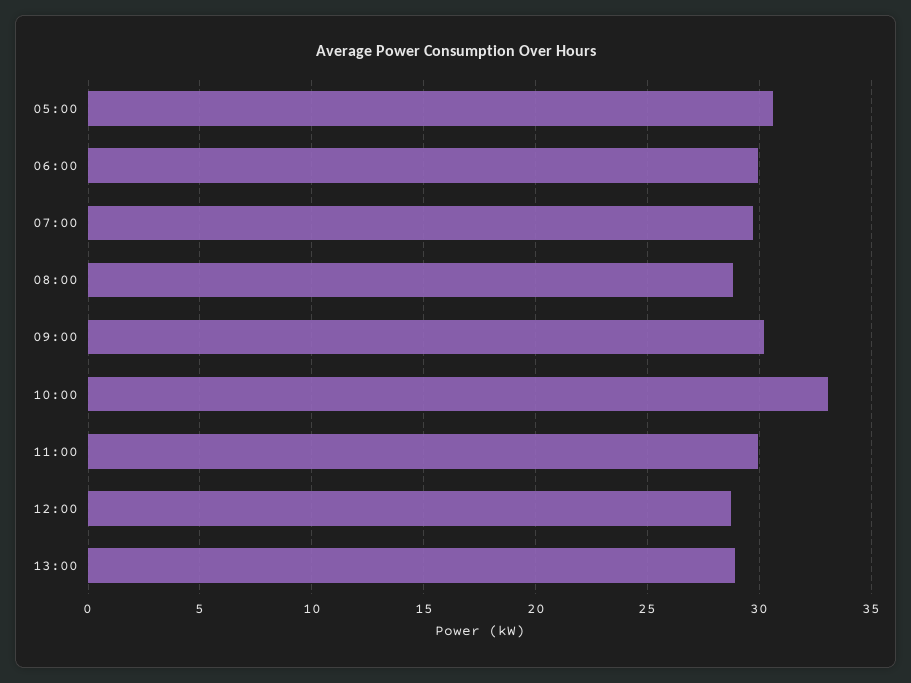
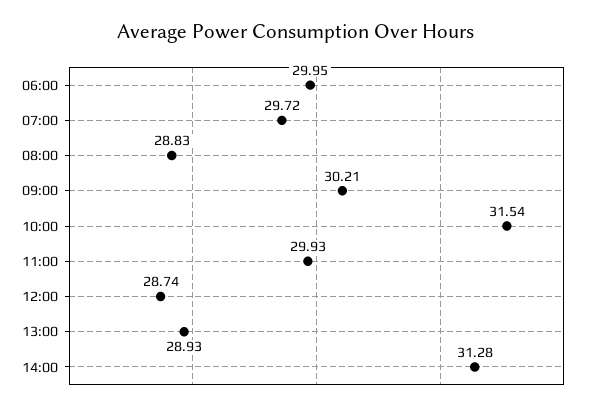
05:00: 30.5 -> none
10:00: 33 -> 31.54
14:00: none -> 31.28

